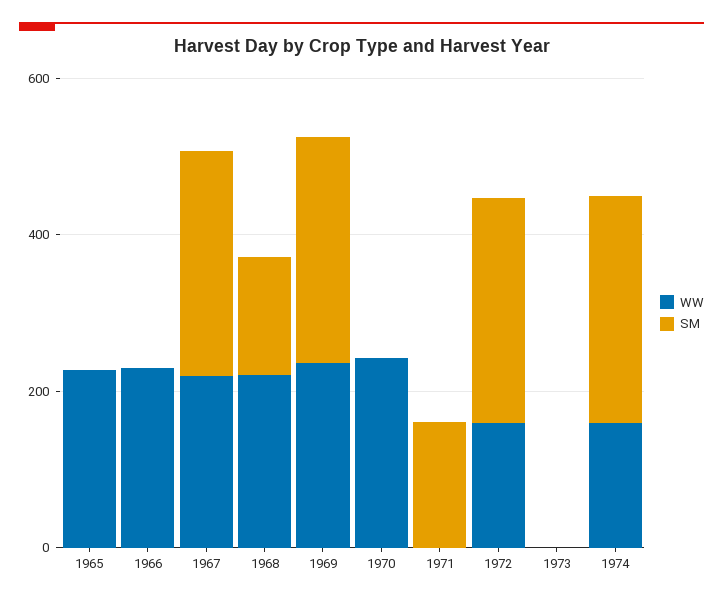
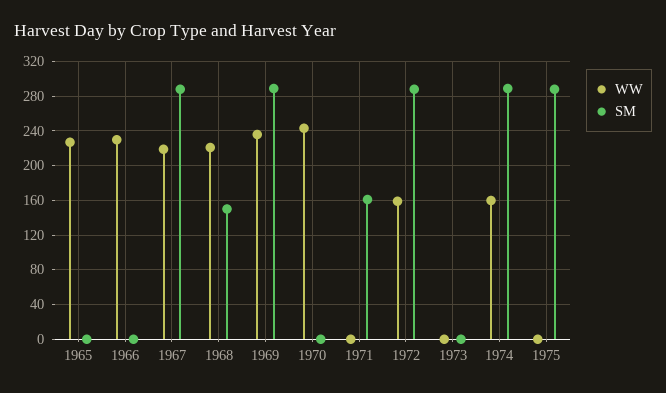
WW, 1975: none -> 0
SM, 1975: none -> 290

